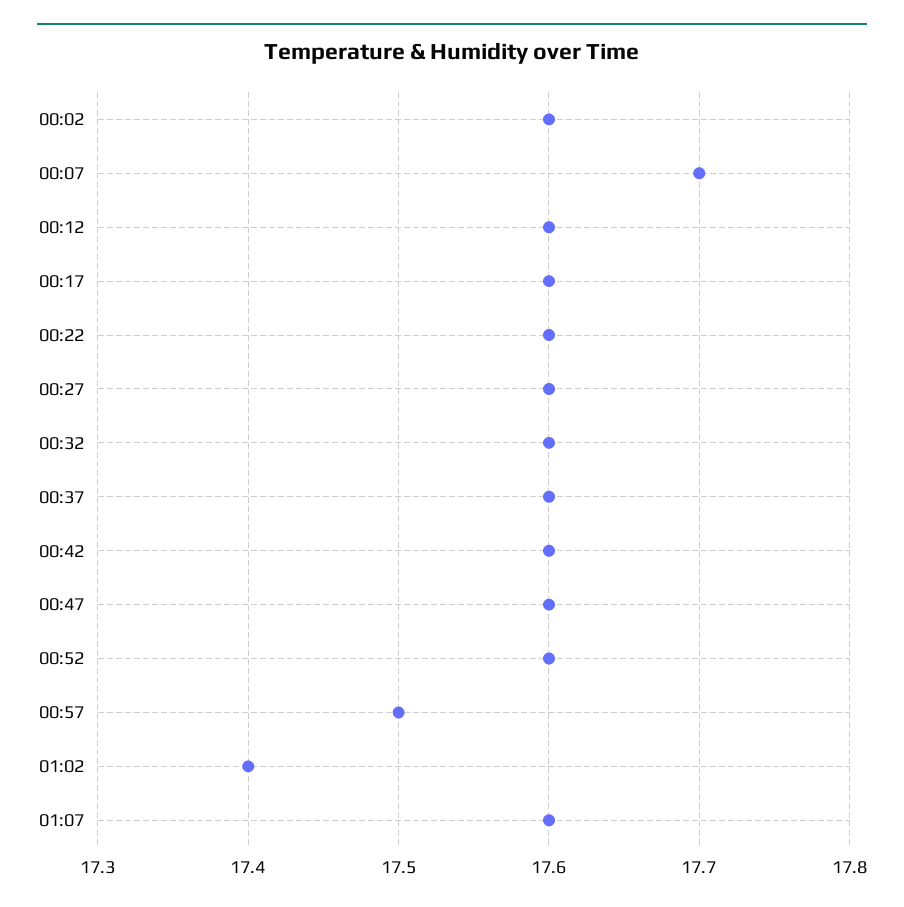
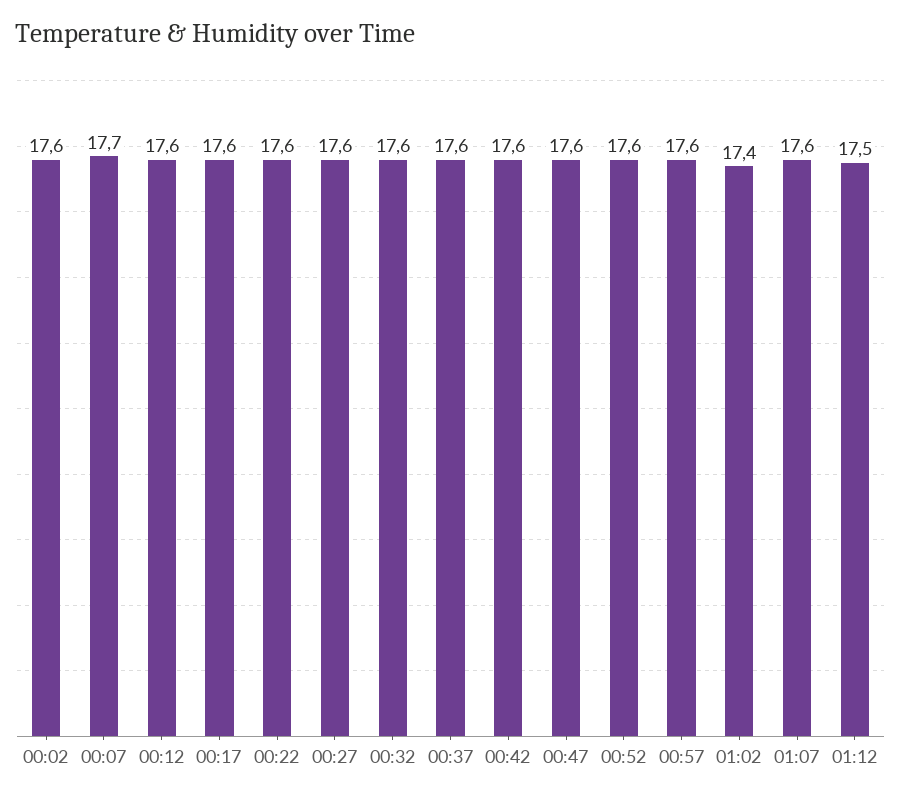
00:57: 17.5 -> 17.6
01:12: none -> 17.5

